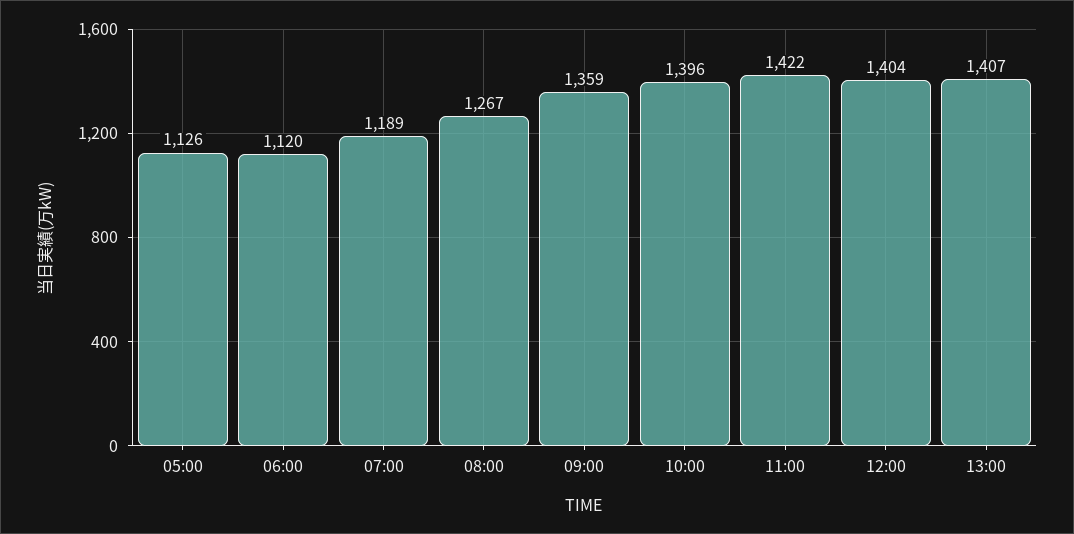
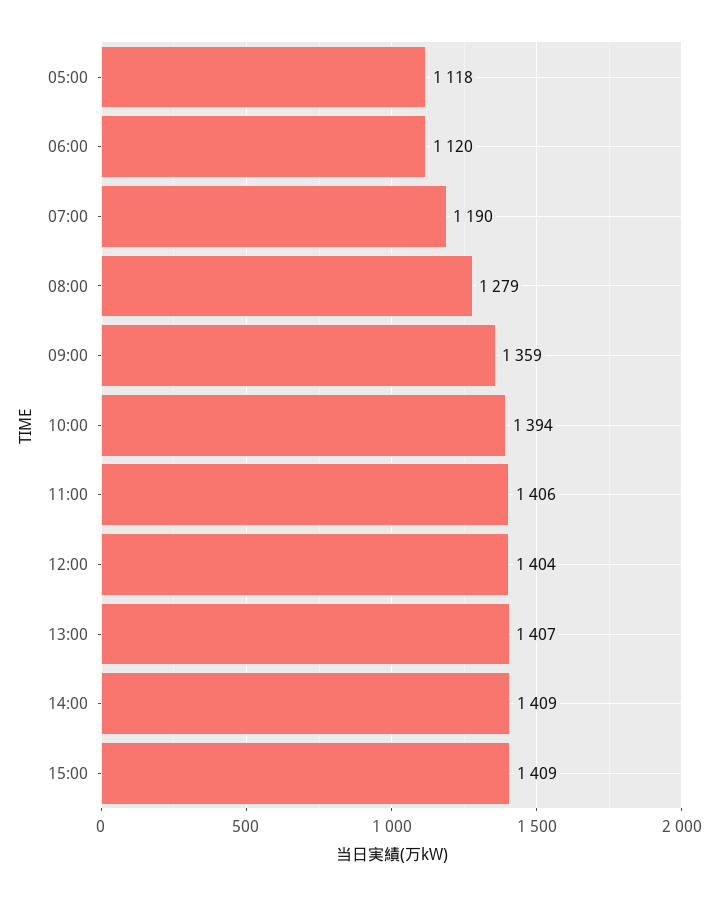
05:00: 1126 -> 1118
07:00: 1189 -> 1190
08:00: 1267 -> 1279
10:00: 1396 -> 1394
11:00: 1422 -> 1406
14:00: none -> 1409
15:00: none -> 1409

